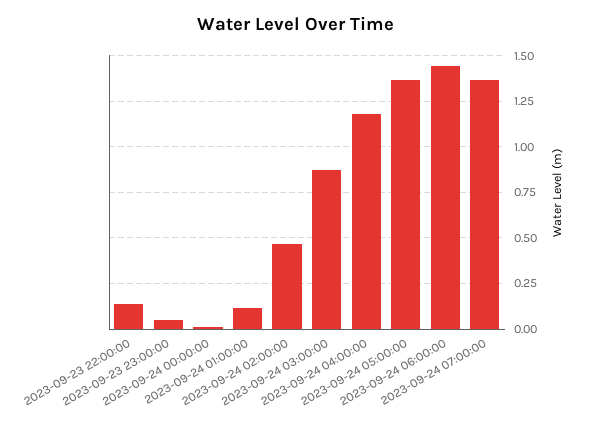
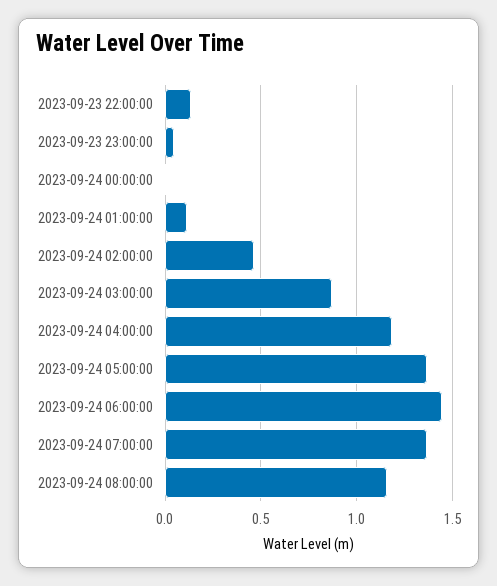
2023-09-24 08:00:00: none -> 1.15

